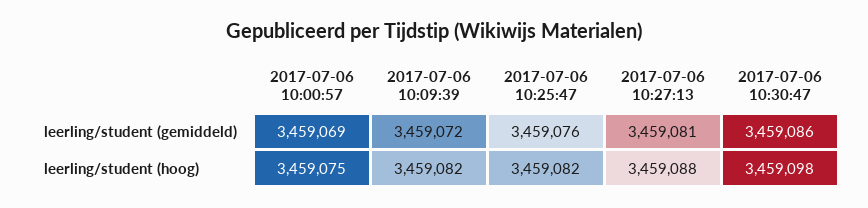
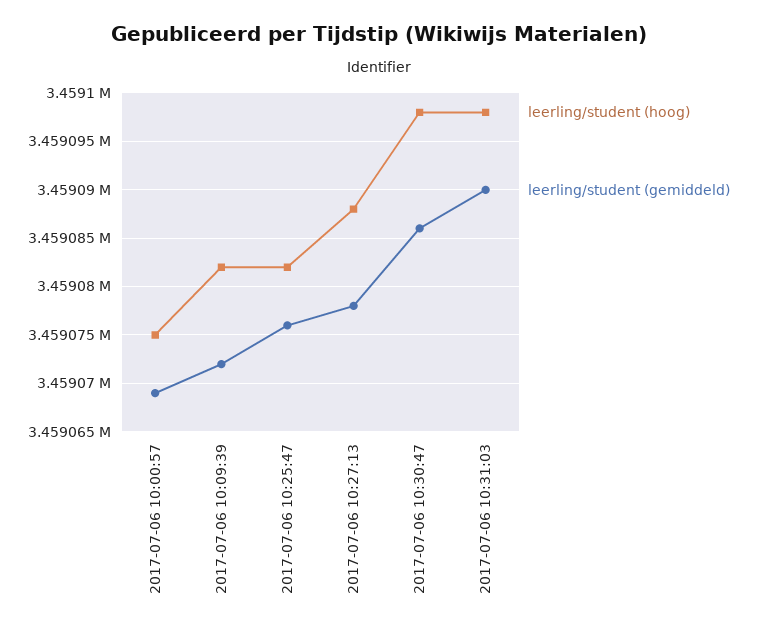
leerling/student (gemiddeld), 2017-07-06 10:27:13: 3459081 -> 3459078
leerling/student (hoog), 2017-07-06 10:31:03: none -> 3459098
leerling/student (gemiddeld), 2017-07-06 10:31:03: none -> 3459090

